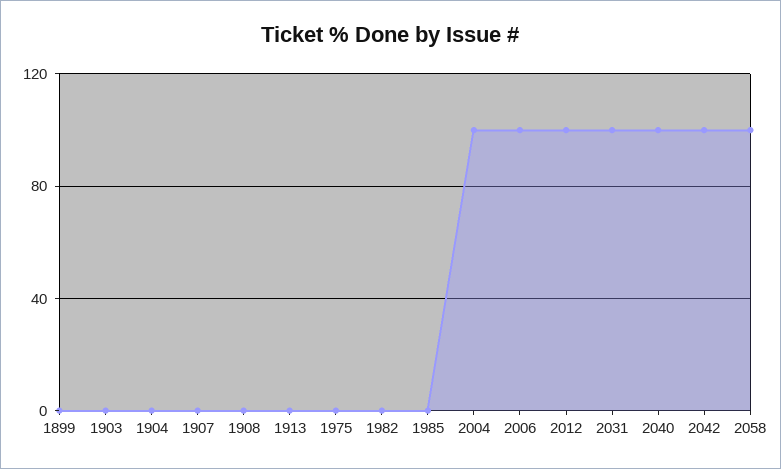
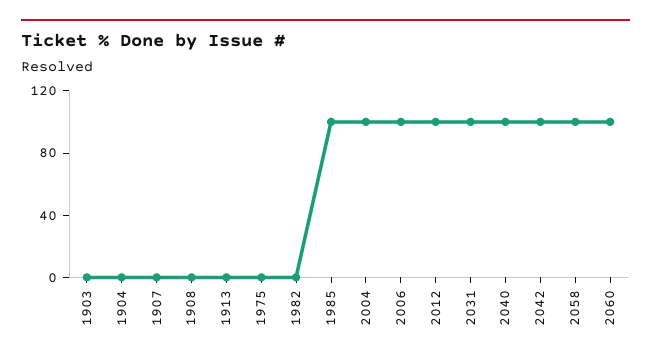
1899: 0 -> none
1985: 0 -> 100
2060: none -> 100

